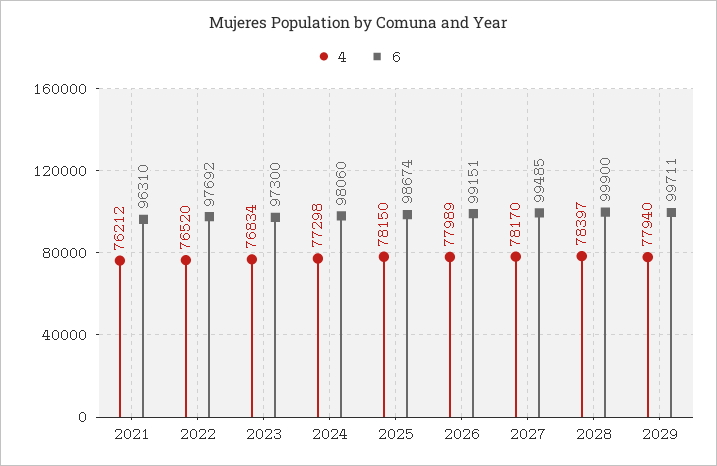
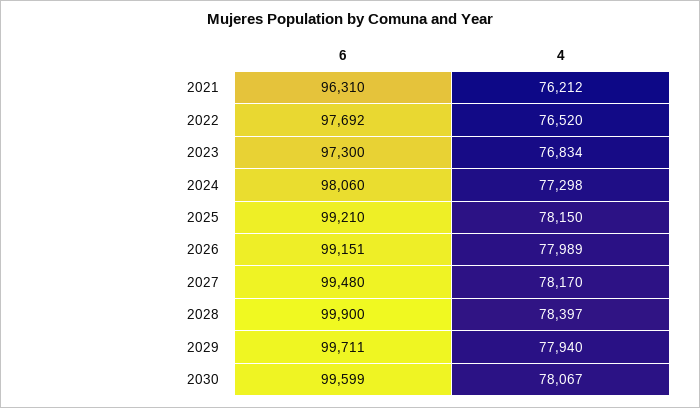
6, 2025: 98674 -> 99210
6, 2027: 99485 -> 99480
6, 2030: none -> 99599
4, 2030: none -> 78067

